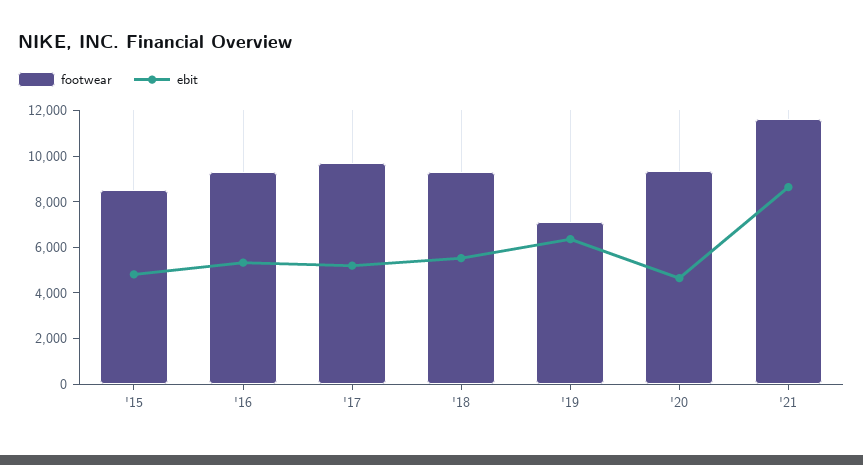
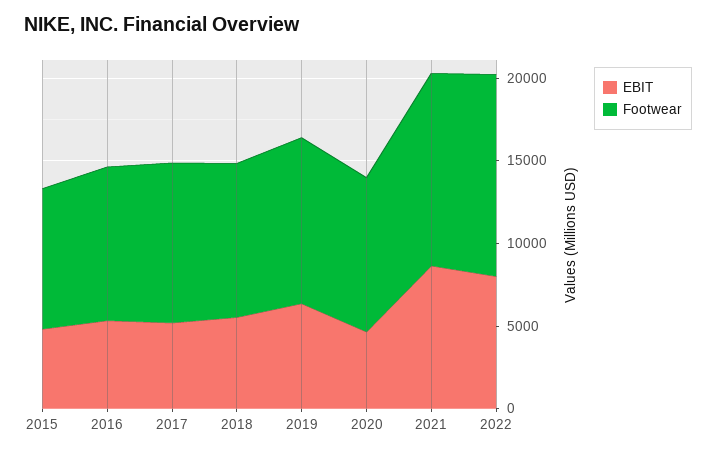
footwear, '19: 7000 -> 10000
ebit, 2022: none -> 8000
footwear, 2022: none -> 12000

